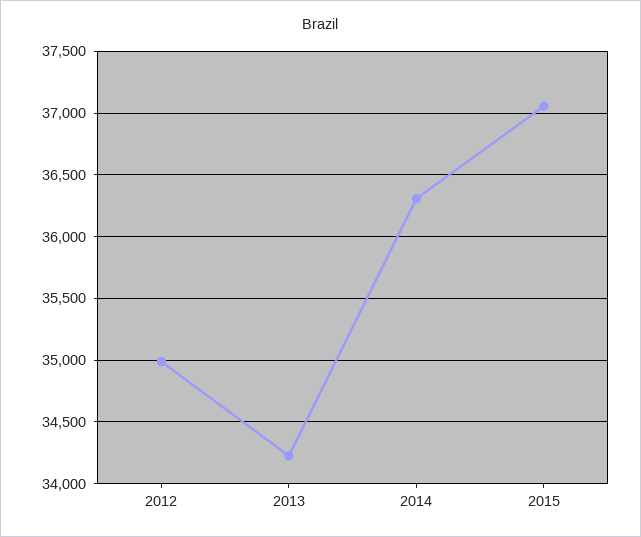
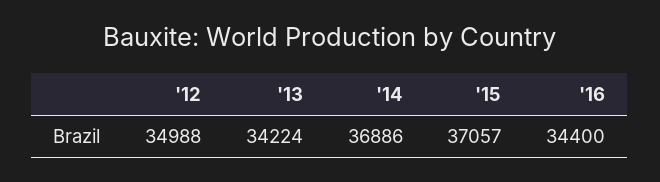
2014: 36300 -> 36886
'16: none -> 34400

